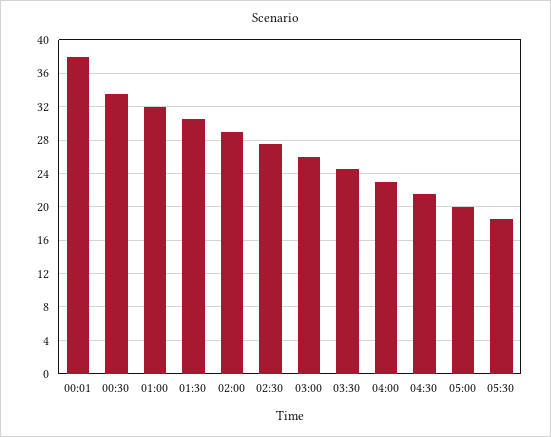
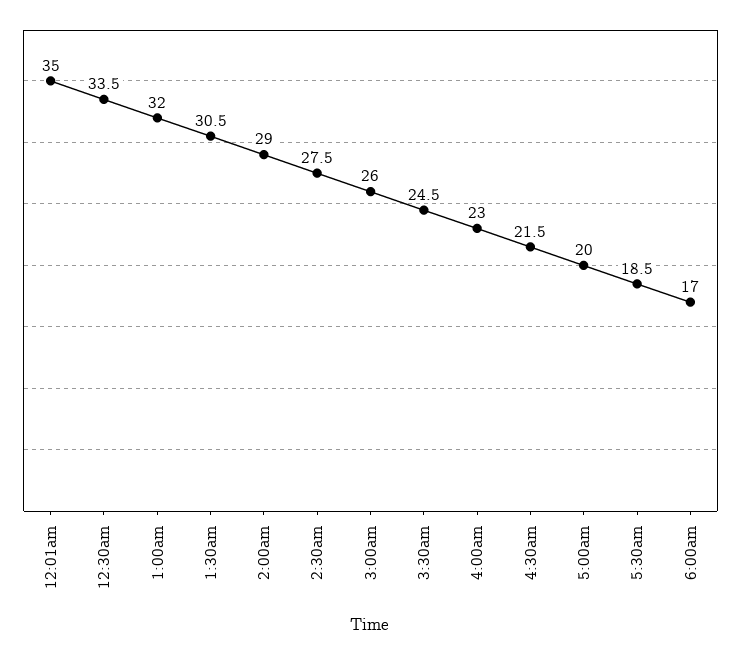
00:01: 38 -> 35
6:00am: none -> 17

